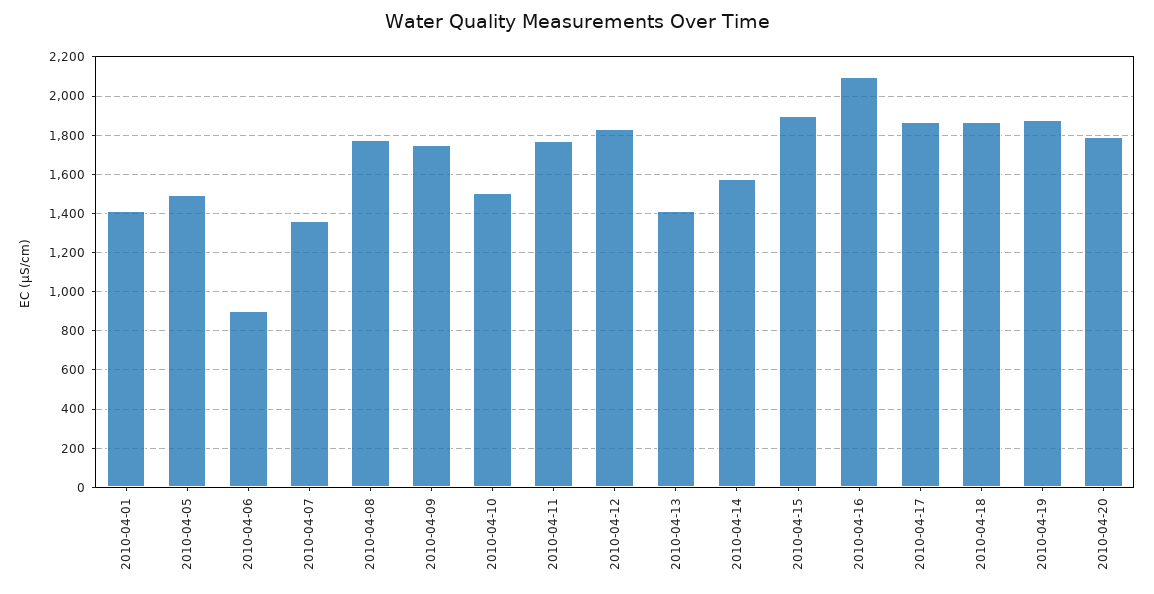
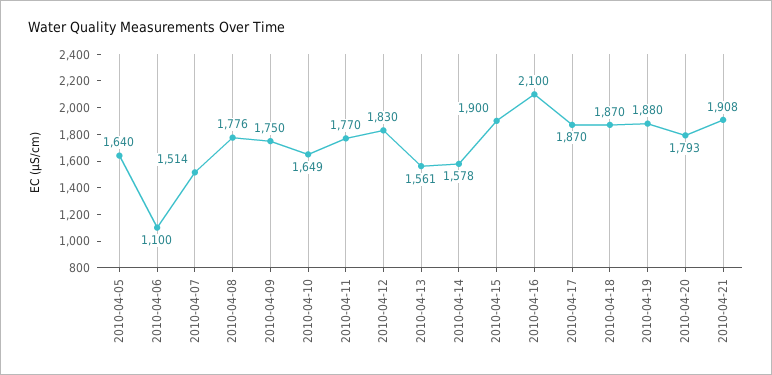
2010-04-01: 1400 -> none
2010-04-05: 1500 -> 1640
2010-04-06: 900 -> 1100
2010-04-07: 1350 -> 1514
2010-04-10: 1500 -> 1649
2010-04-13: 1400 -> 1561
2010-04-21: none -> 1908

